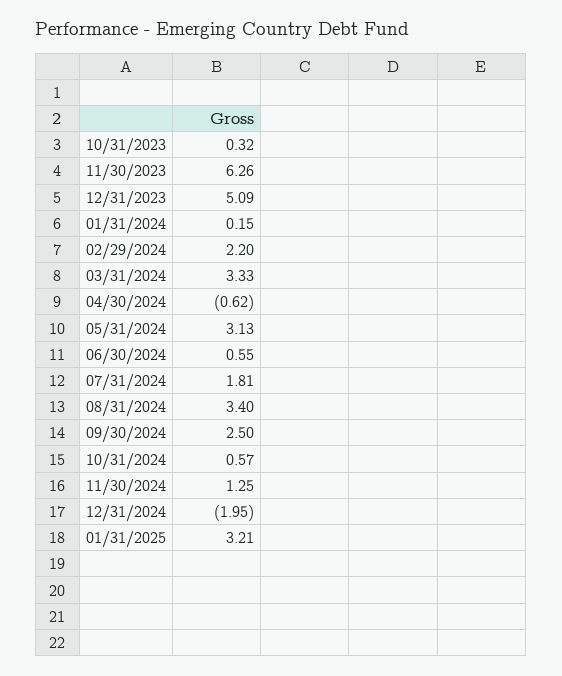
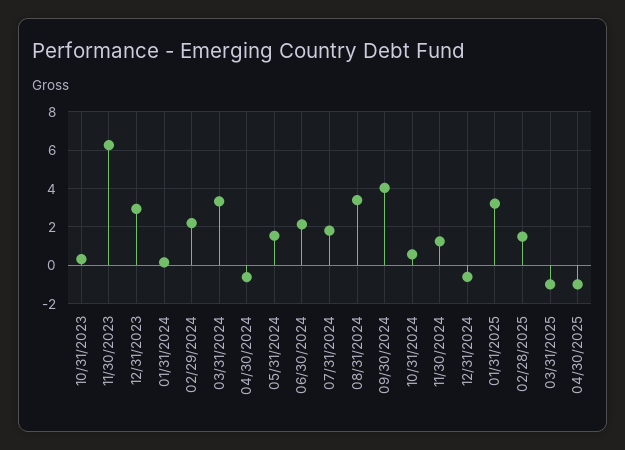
12/31/2023: 5.09 -> 3
05/31/2024: 3.13 -> 1.5
06/30/2024: 0.55 -> 2
09/30/2024: 2.5 -> 4
12/31/2024: -1.95 -> -0.5
02/28/2025: none -> 1.5
03/31/2025: none -> -1
04/30/2025: none -> -1

